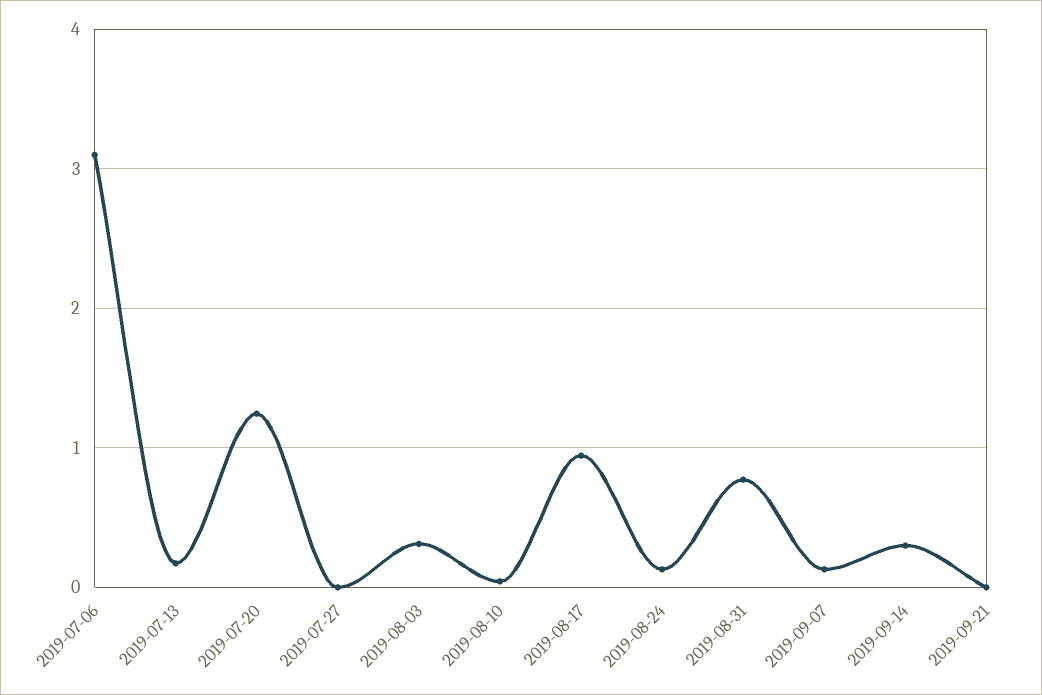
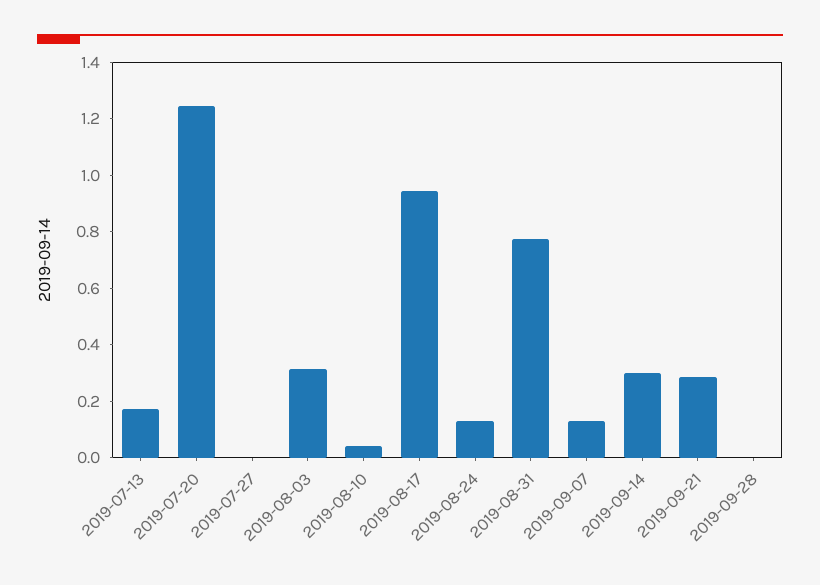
2019-07-06: 3.1 -> none
2019-09-21: 0 -> 0.3
2019-09-28: none -> 0

